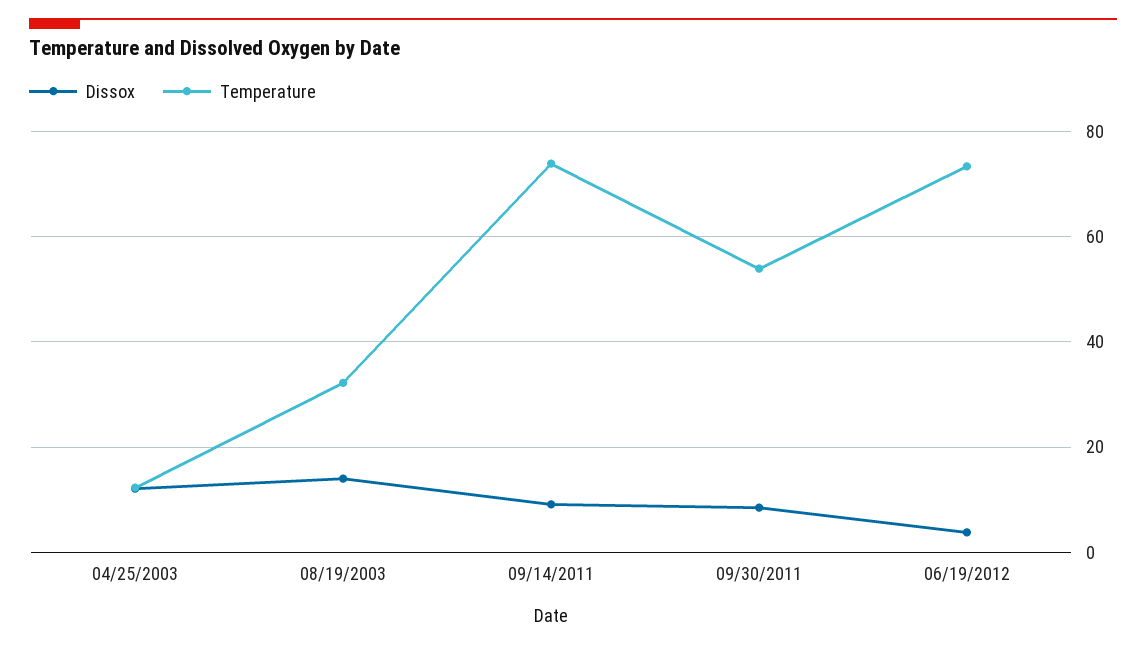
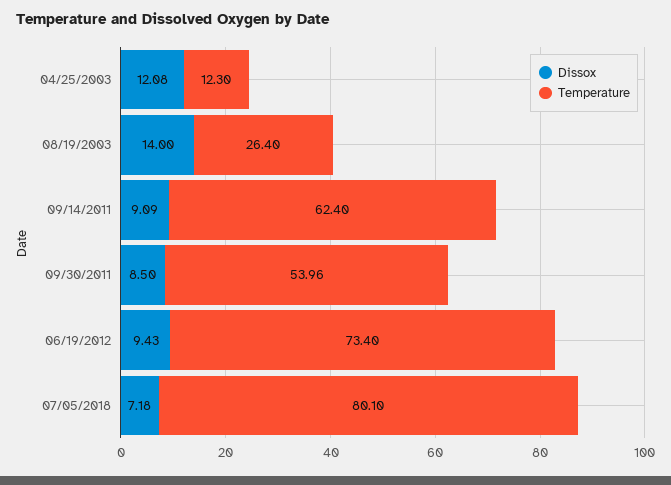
Temperature, 08/19/2003: 32 -> 26.4
Temperature, 09/14/2011: 74 -> 62.4
Dissox, 06/19/2012: 4 -> 9.43
Dissox, 07/05/2018: none -> 7.18
Temperature, 07/05/2018: none -> 80.1

